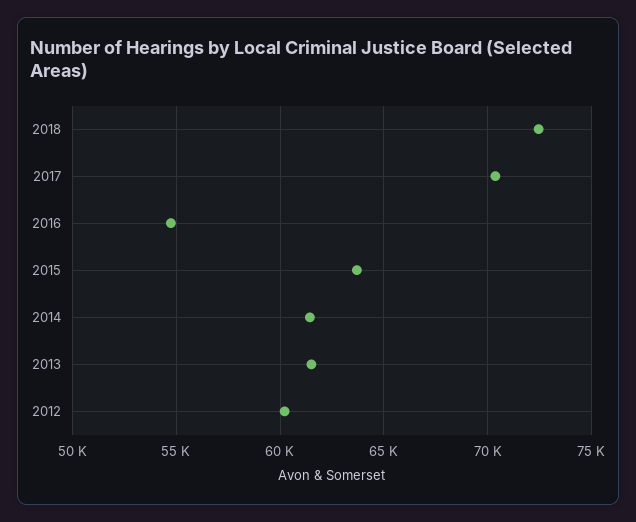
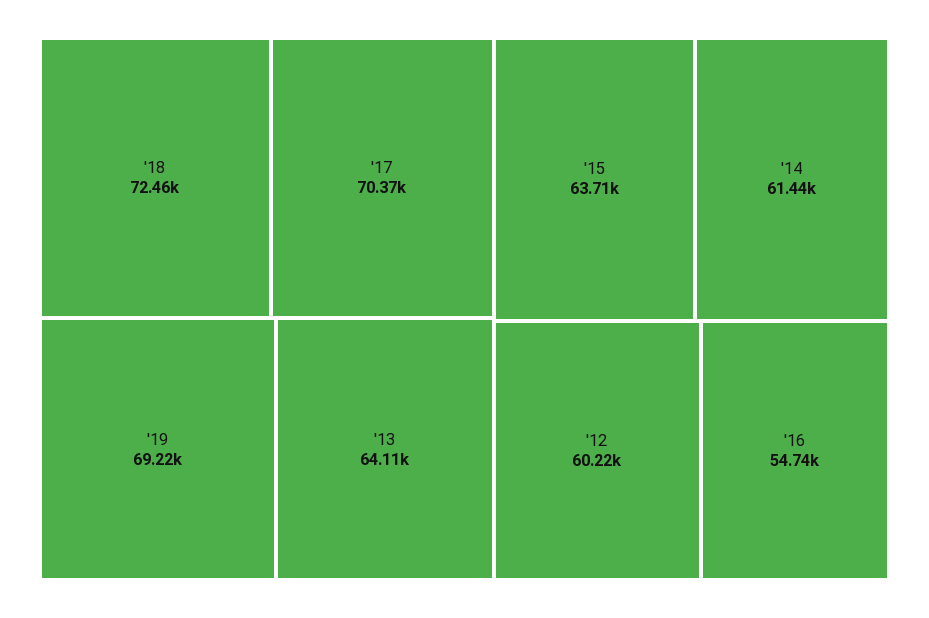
2013: 61500 -> 64110
'19: none -> 69220

